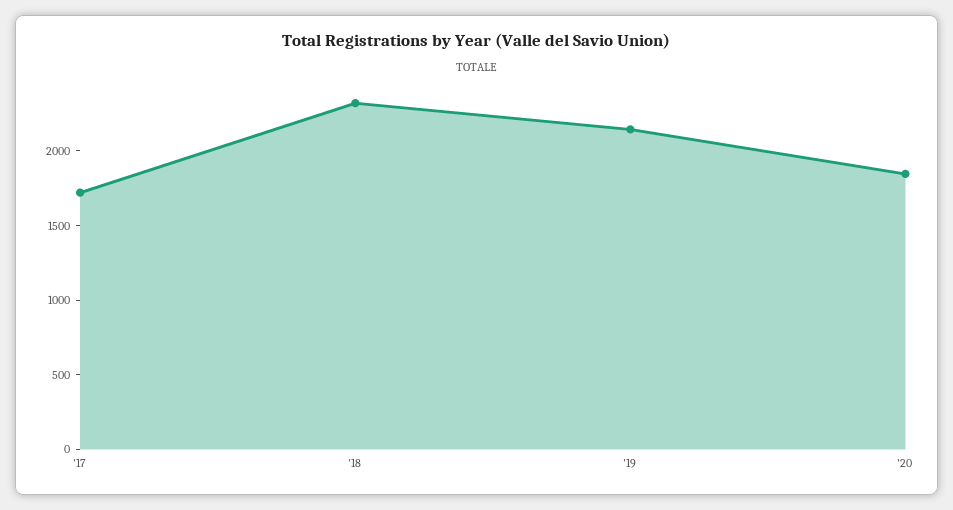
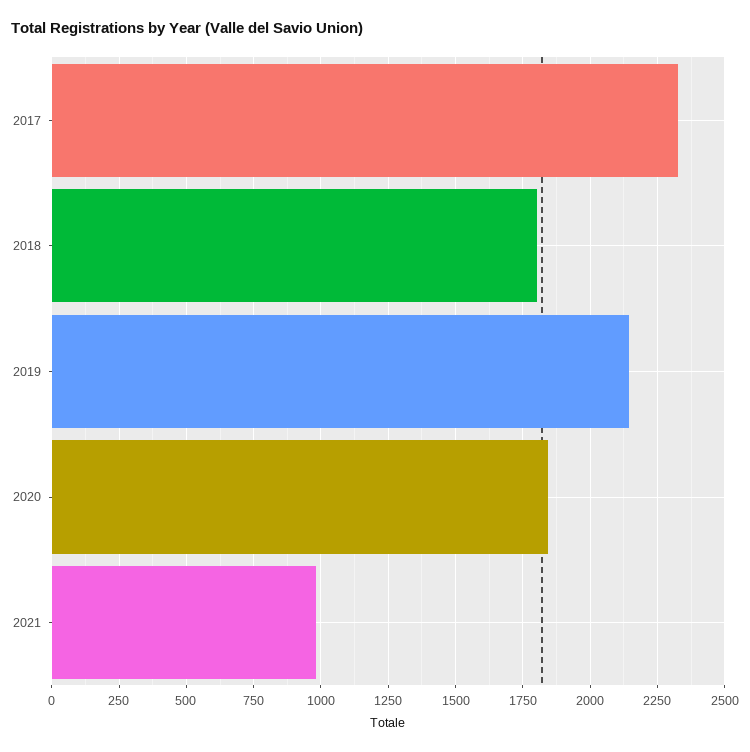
'17: 1700 -> 2325
'18: 2300 -> 1800
2021: none -> 975

